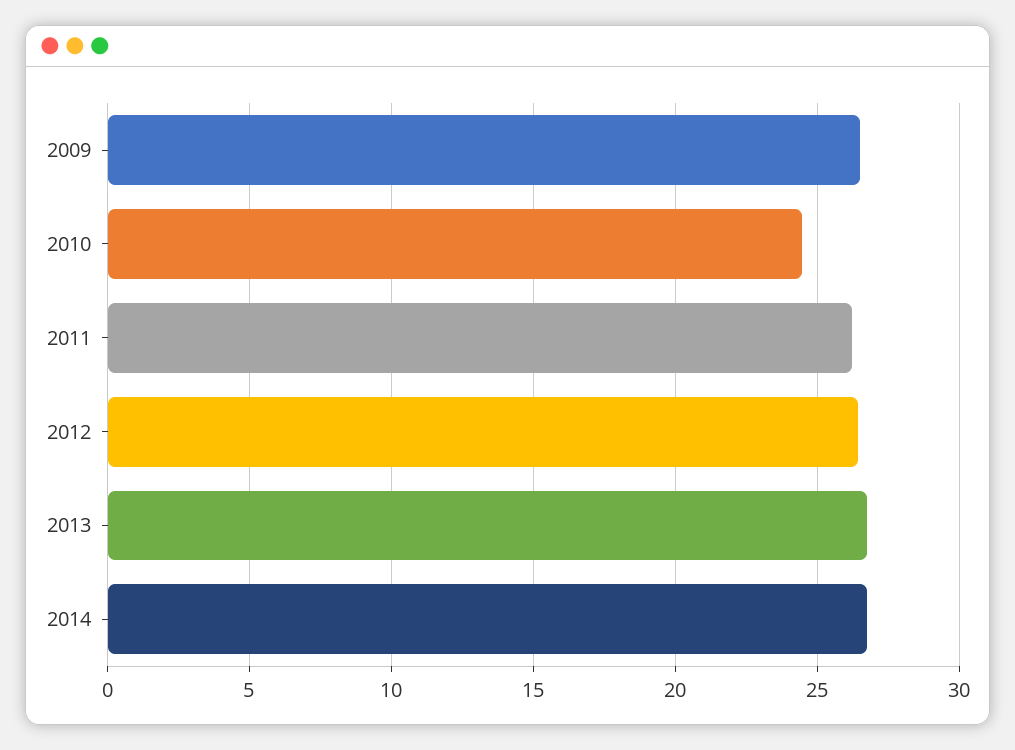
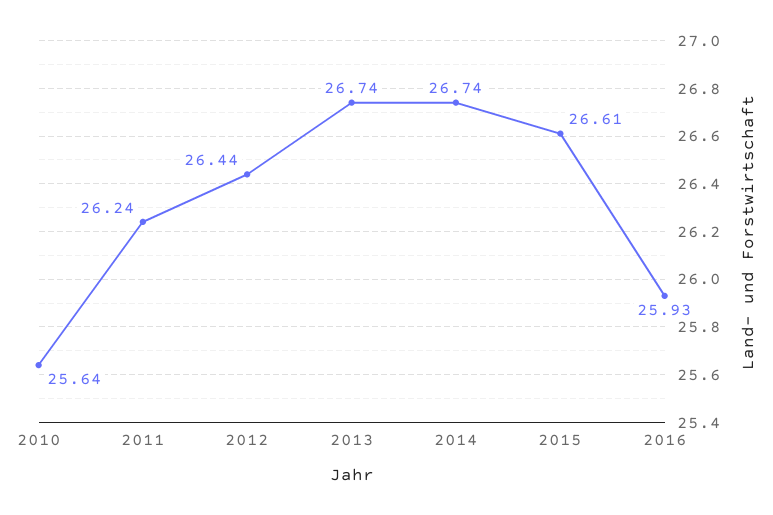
2009: 26.5 -> none
2010: 24.5 -> 25.64
2015: none -> 26.61
2016: none -> 25.93

